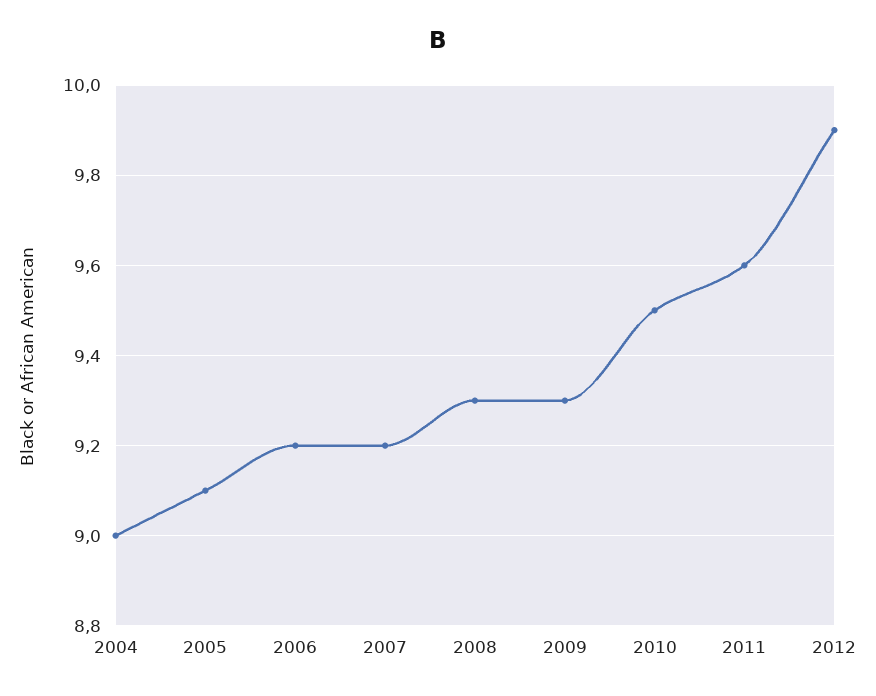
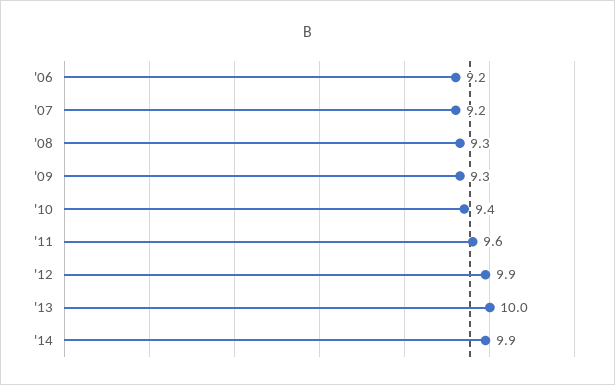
2004: 9 -> none
2005: 9.1 -> none
2010: 9.5 -> 9.4
'13: none -> 10
'14: none -> 9.9

